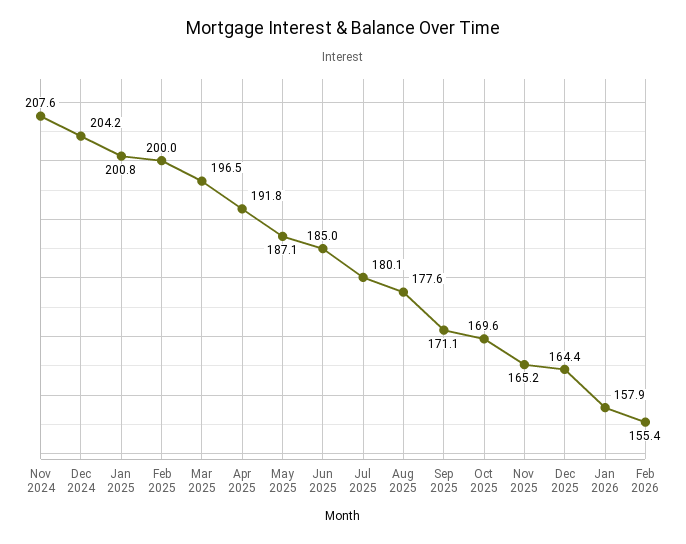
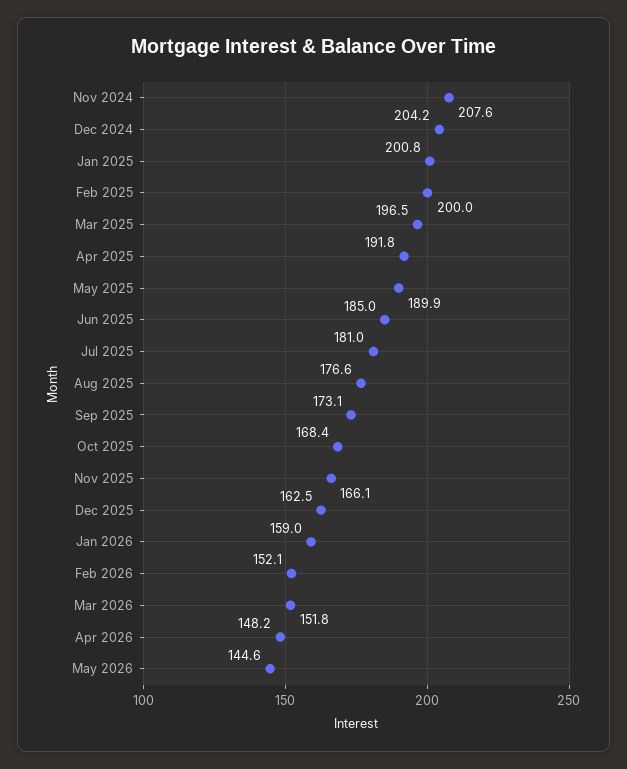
May 2025: 187.1 -> 189.9
Jul 2025: 180.1 -> 181
Aug 2025: 177.6 -> 176.6
Sep 2025: 171.1 -> 173.1
Oct 2025: 169.6 -> 168.4
Nov 2025: 165.2 -> 166.1
Dec 2025: 164.4 -> 162.5
Jan 2026: 157.9 -> 159
Feb 2026: 155.4 -> 152.1
Mar 2026: none -> 151.8
Apr 2026: none -> 148.2
May 2026: none -> 144.6

